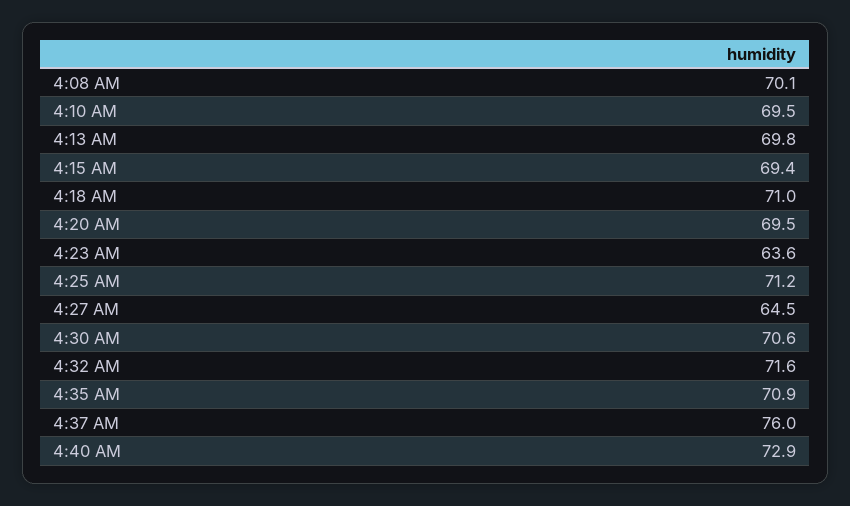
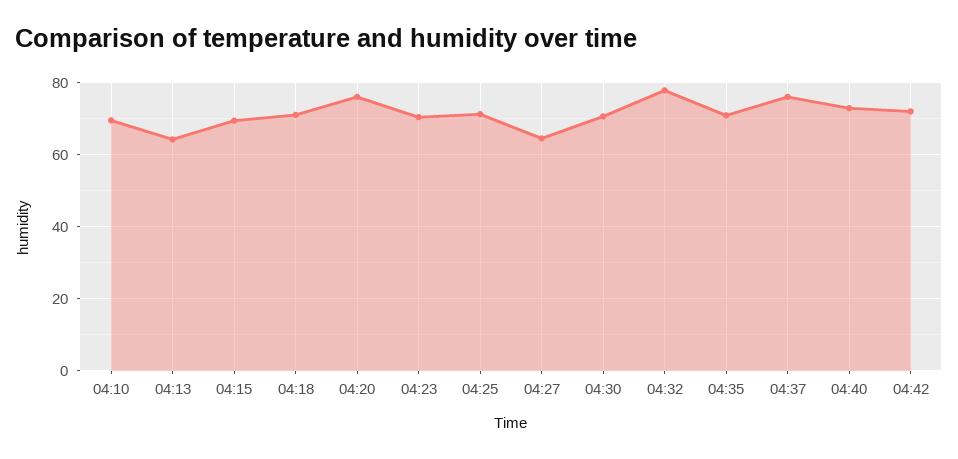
4:08 AM: 70.1 -> none
4:13 AM: 69.8 -> 64
4:20 AM: 69.5 -> 76
4:23 AM: 63.6 -> 70
4:32 AM: 71.6 -> 78
04:42: none -> 72

